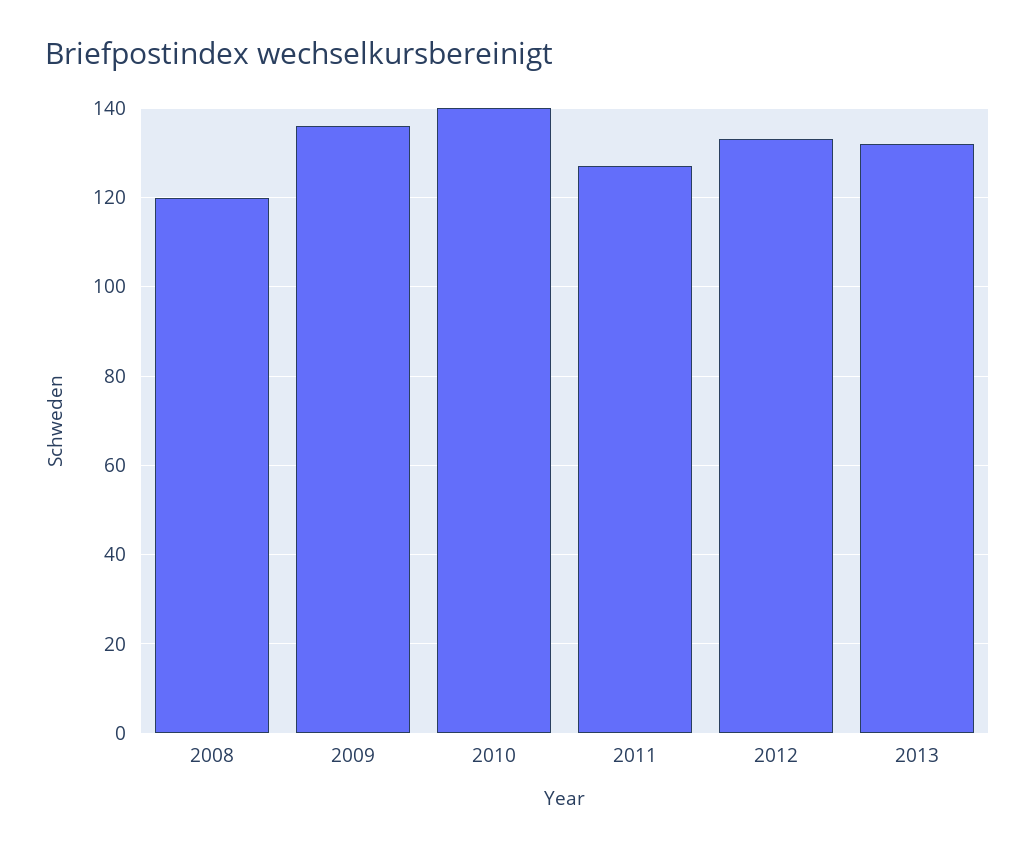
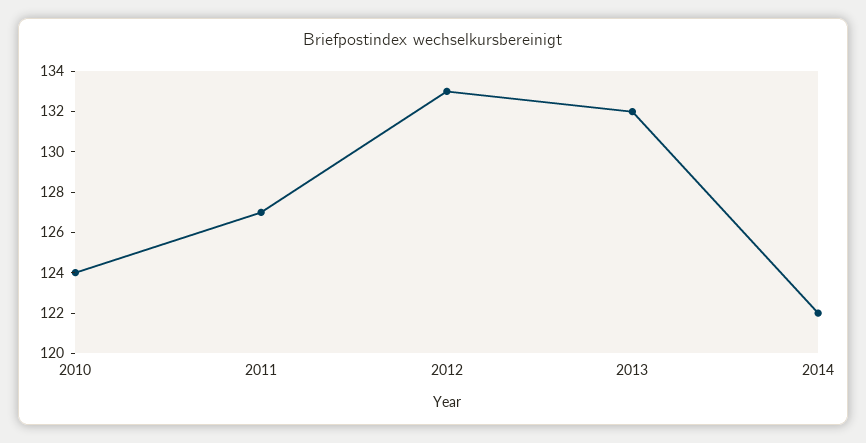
2008: 120 -> none
2009: 135 -> none
2010: 140 -> 124
2014: none -> 122

